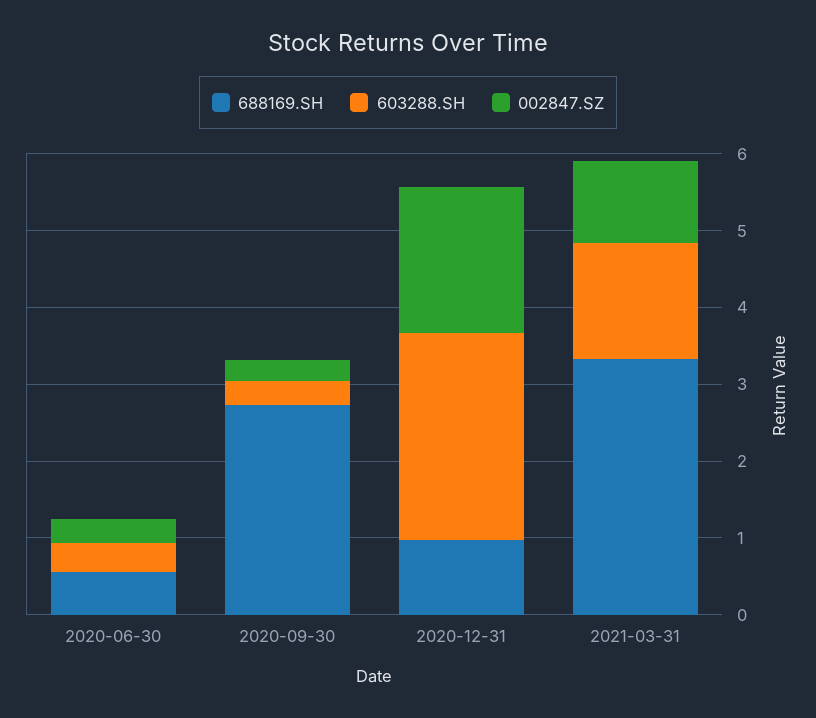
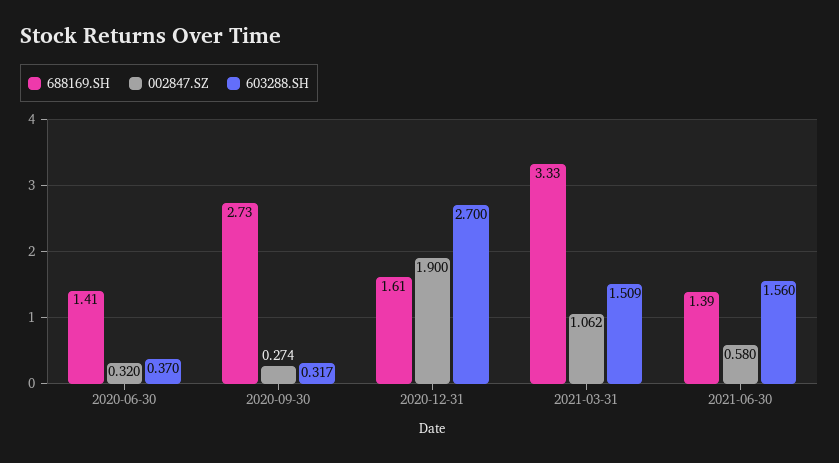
688169.SH, 2020-06-30: 0.6 -> 1.41
688169.SH, 2020-12-31: 1 -> 1.61
688169.SH, 2021-06-30: none -> 1.39
002847.SZ, 2021-06-30: none -> 0.58
603288.SH, 2021-06-30: none -> 1.56

